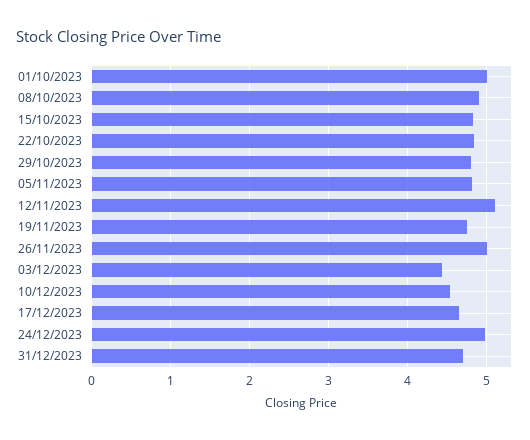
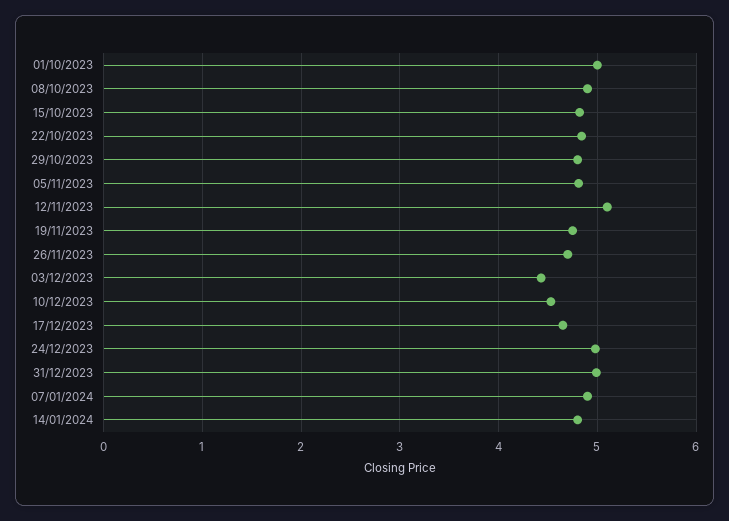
26/11/2023: 5 -> 4.7
31/12/2023: 4.7 -> 5
07/01/2024: none -> 4.9
14/01/2024: none -> 4.8

